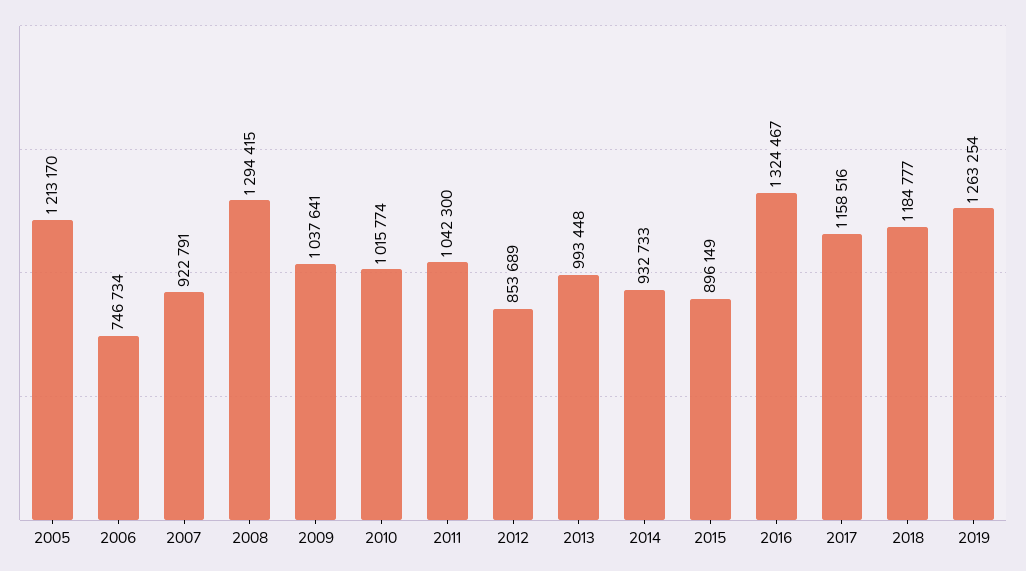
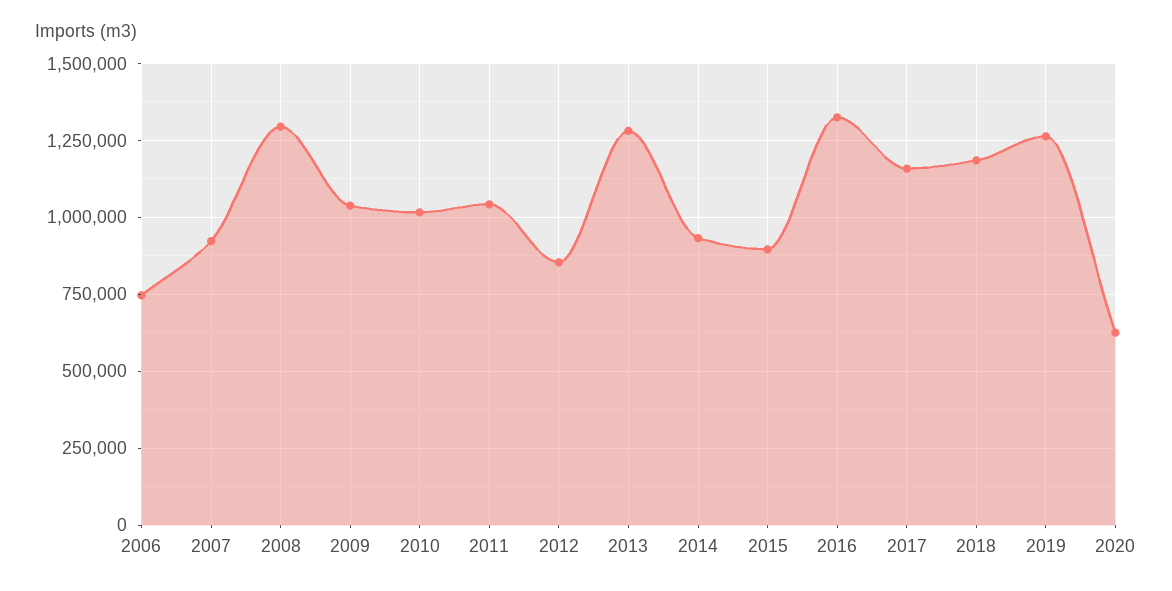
2005: 1213170 -> none
2013: 993448 -> 1275000
2020: none -> 625000

